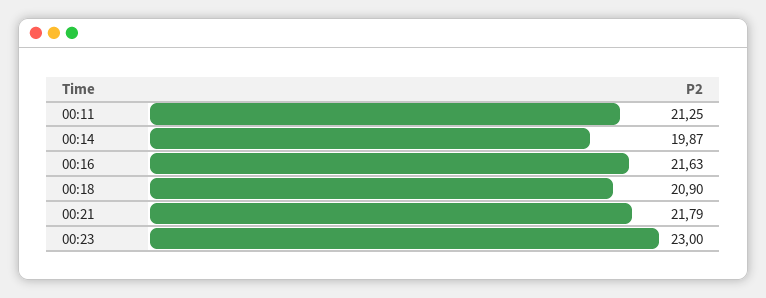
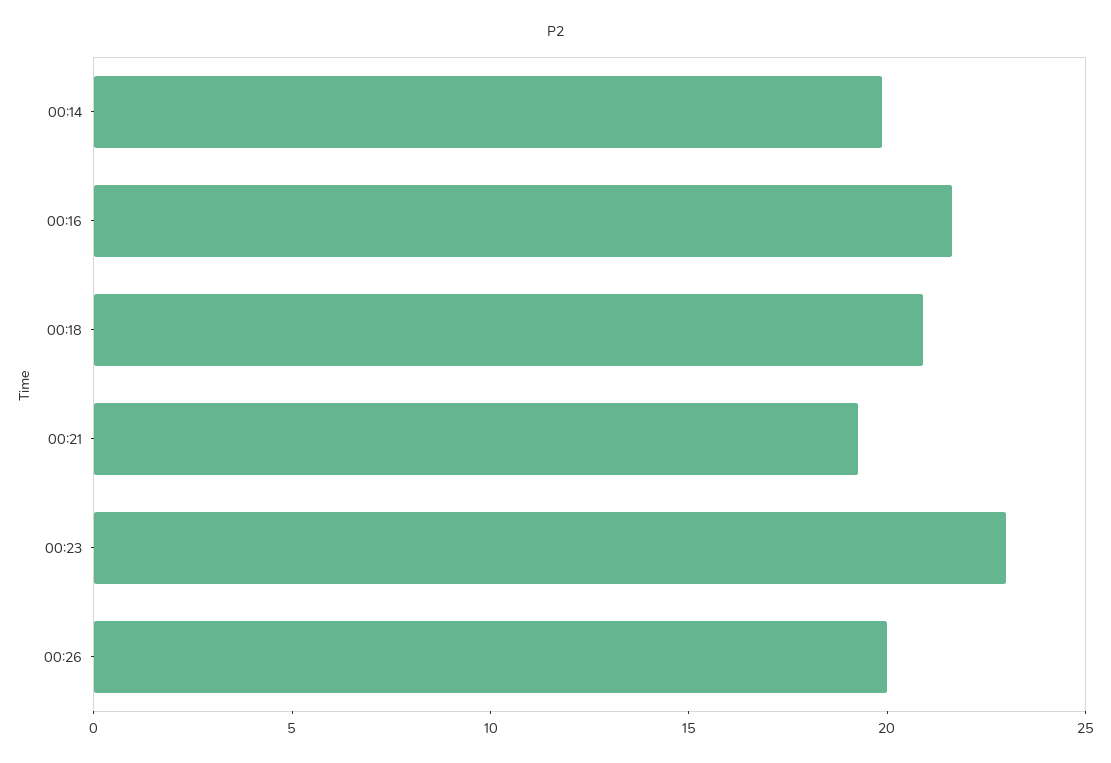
00:11: 21.25 -> none
00:21: 21.79 -> 19
00:26: none -> 20

